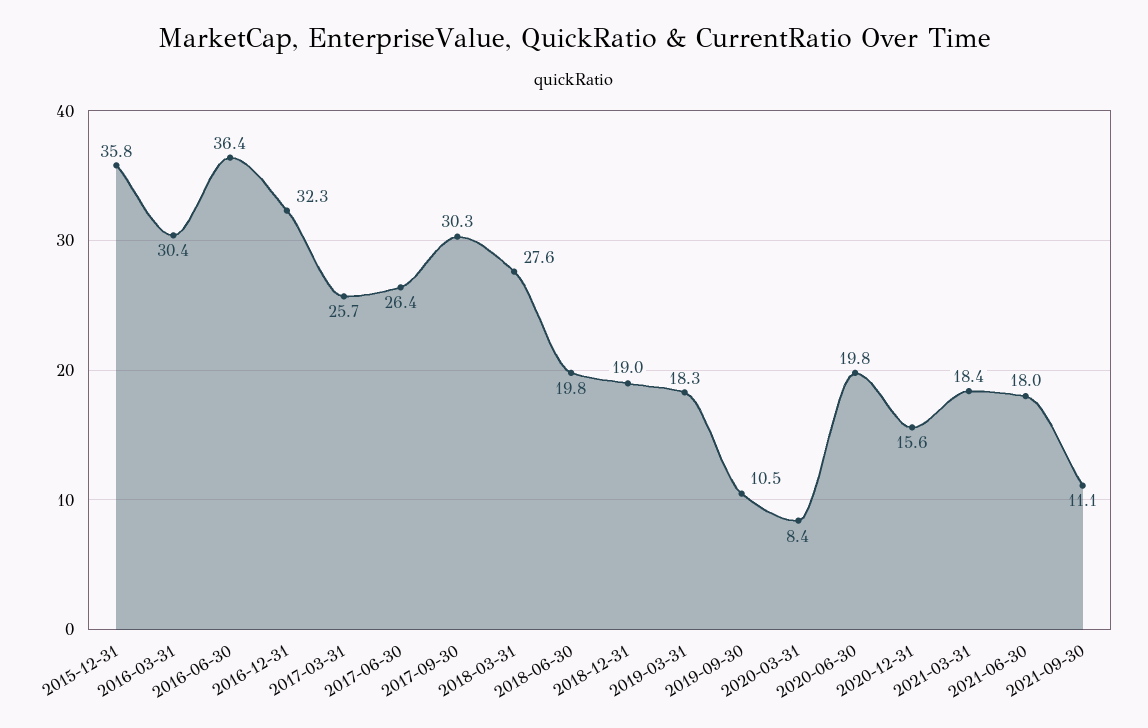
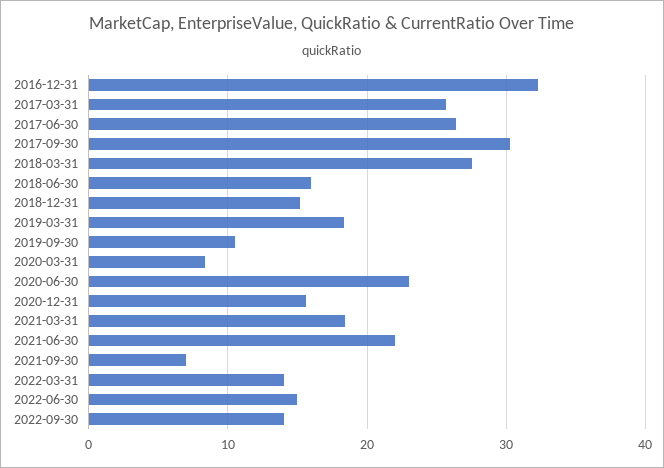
2015-12-31: 35.8 -> none
2016-03-31: 30.4 -> none
2016-06-30: 36.4 -> none
2018-06-30: 19.8 -> 16
2018-12-31: 19 -> 15
2020-06-30: 19.8 -> 23
2021-06-30: 18 -> 22
2021-09-30: 11.1 -> 7
2022-03-31: none -> 14
2022-06-30: none -> 15
2022-09-30: none -> 14

